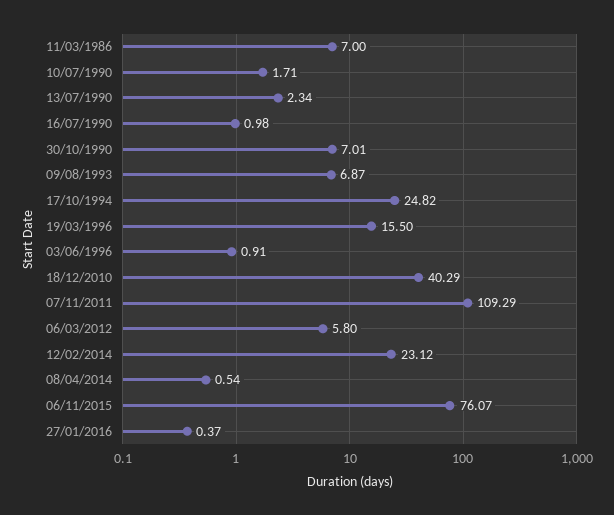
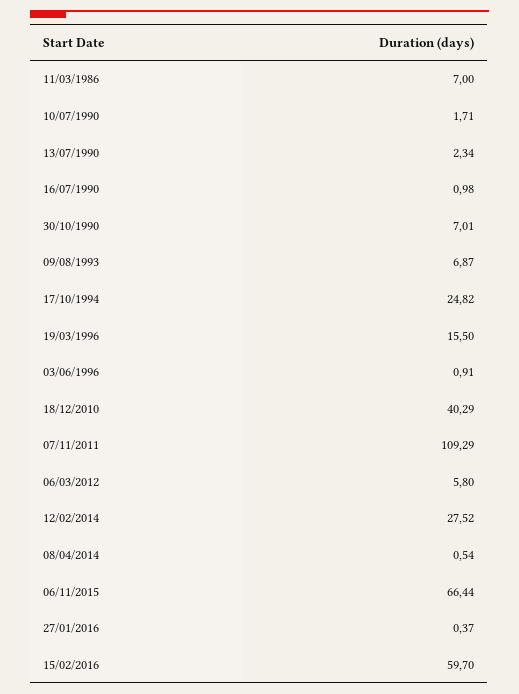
12/02/2014: 23.12 -> 27.52
06/11/2015: 76.07 -> 66.44
15/02/2016: none -> 59.7

